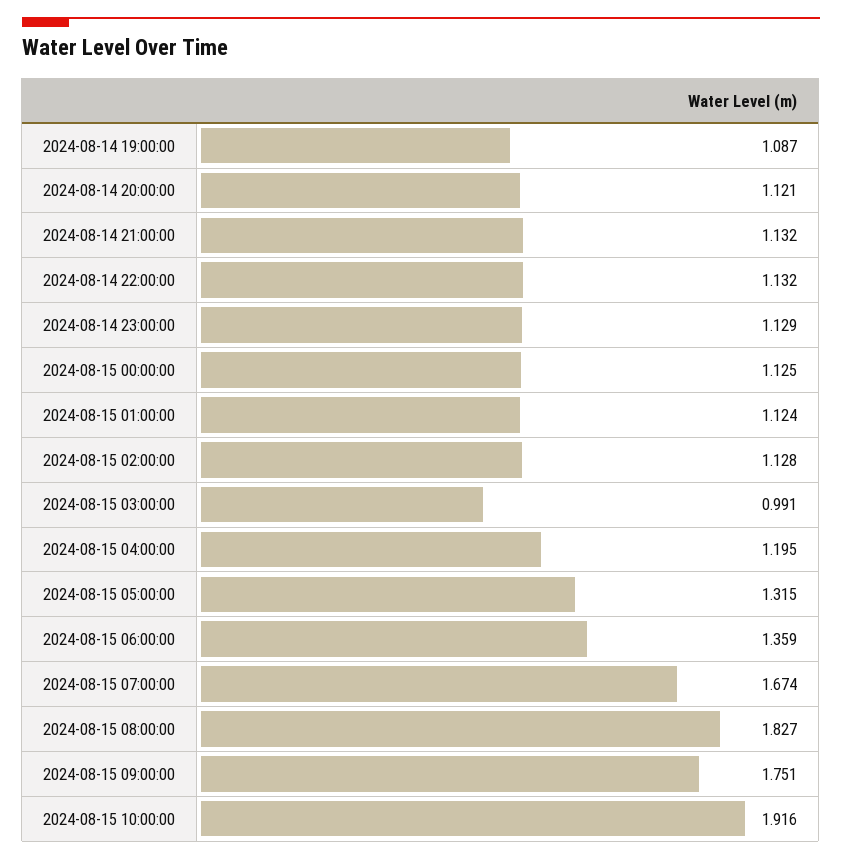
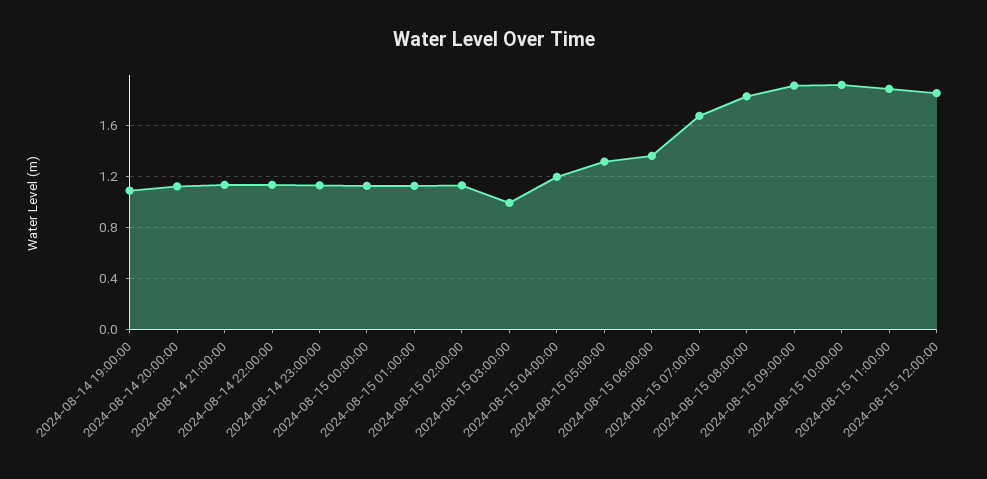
2024-08-15 09:00:00: 1.751 -> 1.9
2024-08-15 11:00:00: none -> 1.9
2024-08-15 12:00:00: none -> 1.85

